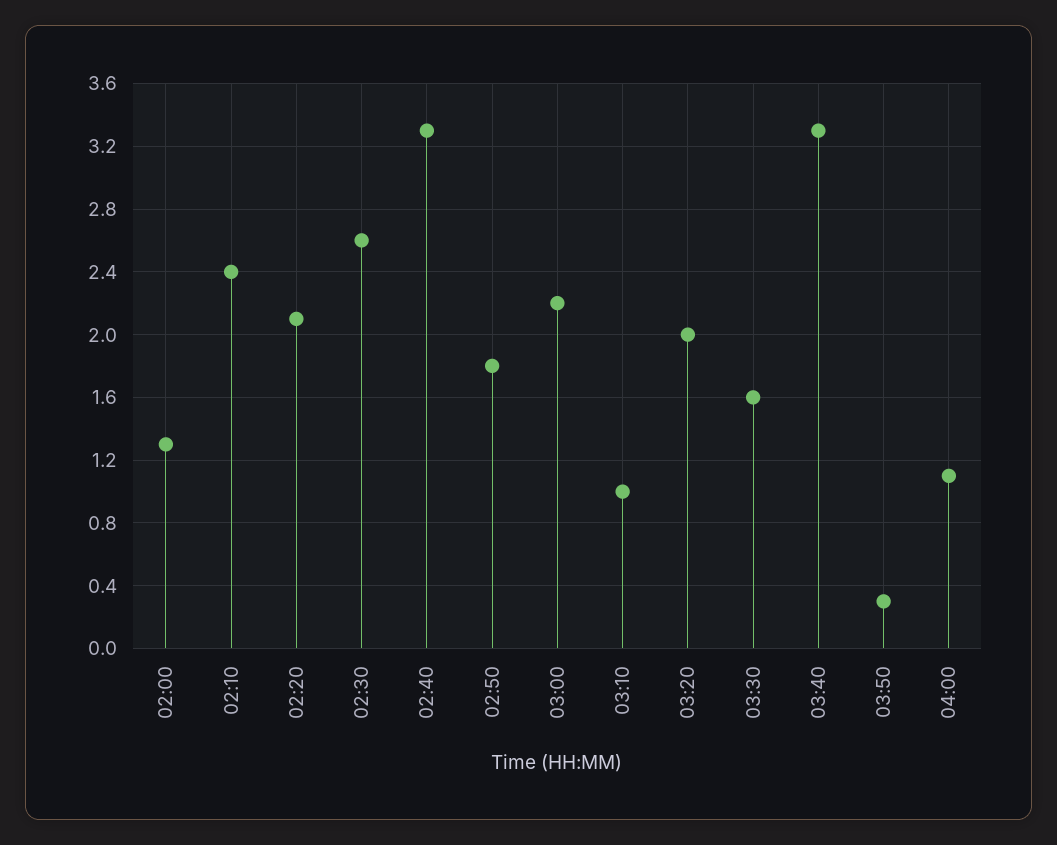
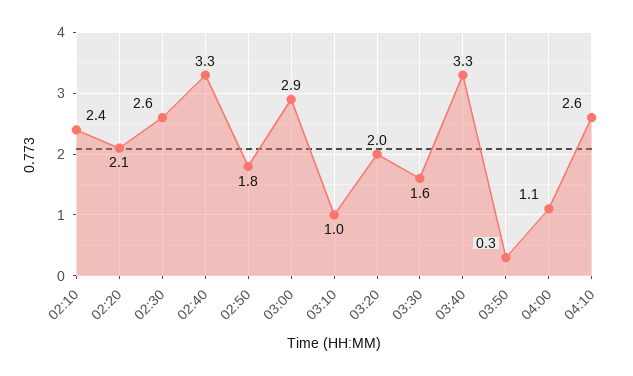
02:00: 1.3 -> none
03:00: 2.2 -> 2.9
04:10: none -> 2.6

